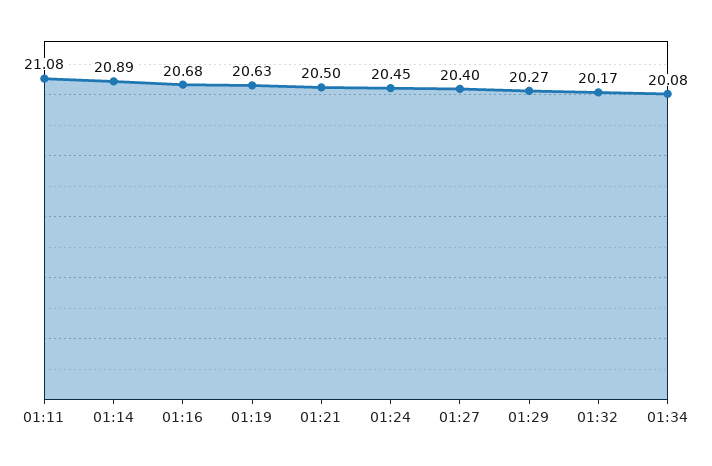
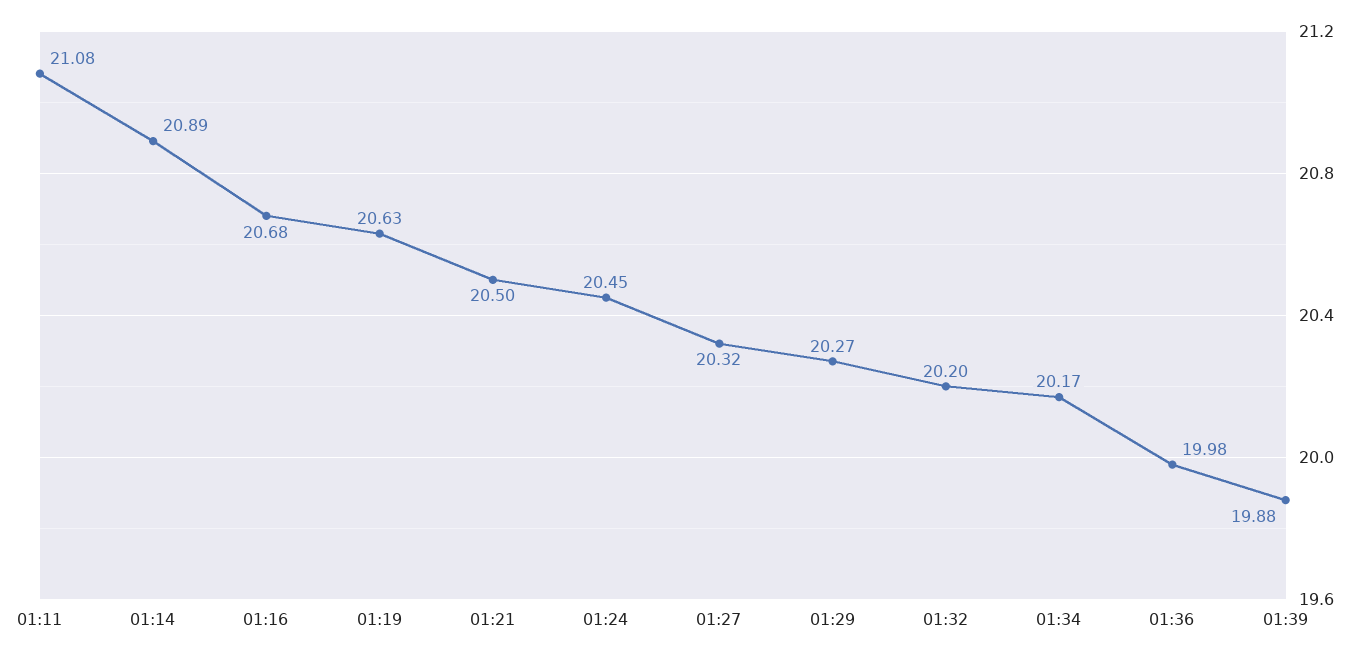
01:27: 20.4 -> 20.32
01:32: 20.17 -> 20.2
01:34: 20.08 -> 20.17
01:36: none -> 19.98
01:39: none -> 19.88

